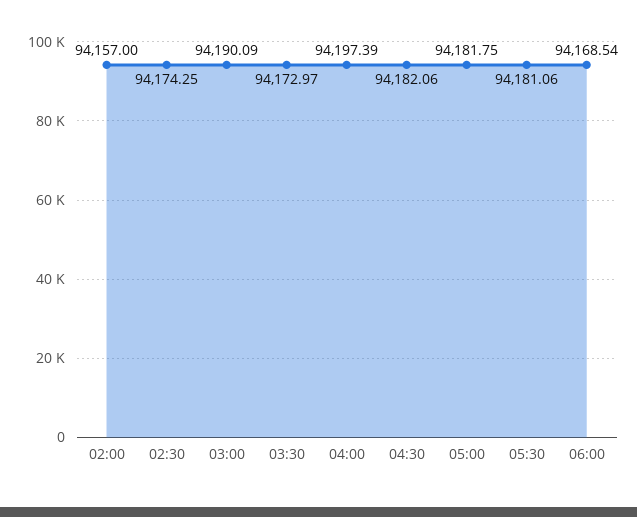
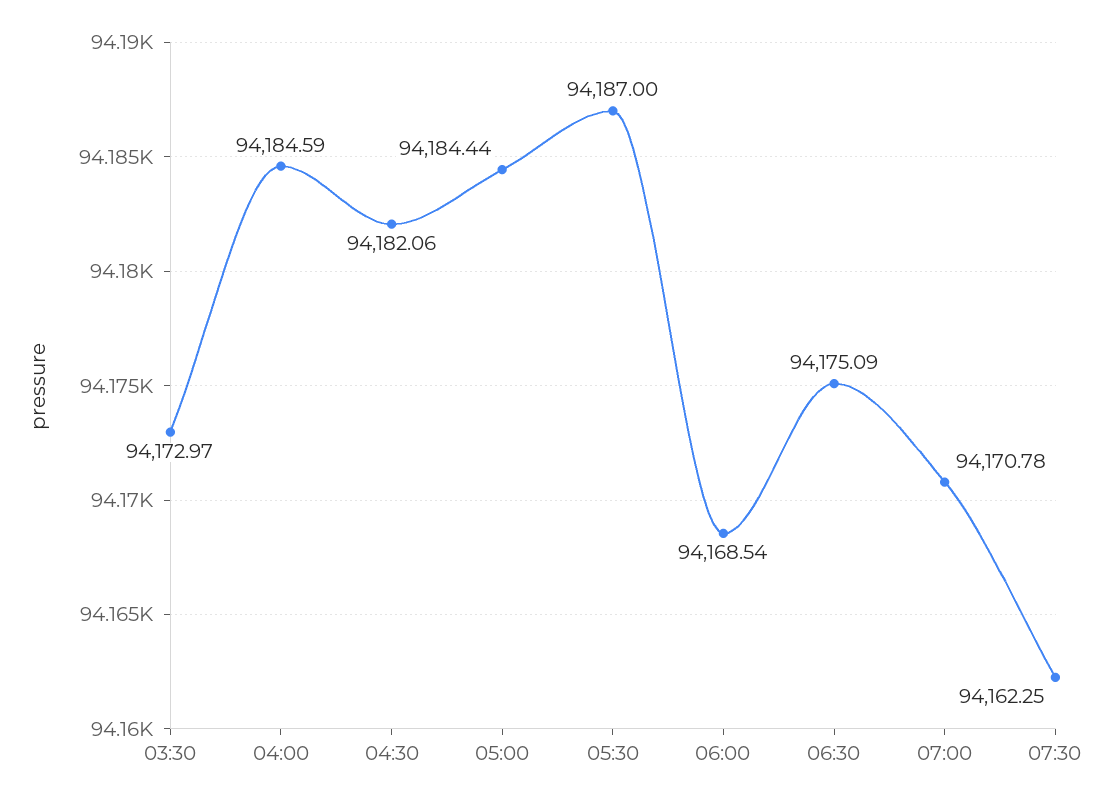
02:00: 94157 -> none
02:30: 94174.25 -> none
03:00: 94190.09 -> none
04:00: 94197.39 -> 94184.59
05:00: 94181.75 -> 94184.44
05:30: 94181.06 -> 94187
06:30: none -> 94175.09
07:00: none -> 94170.78
07:30: none -> 94162.25

